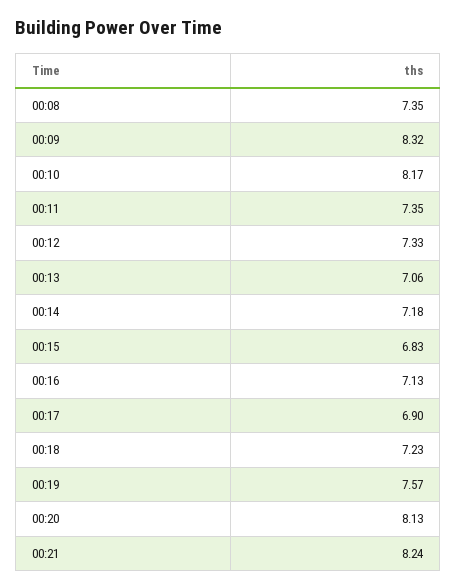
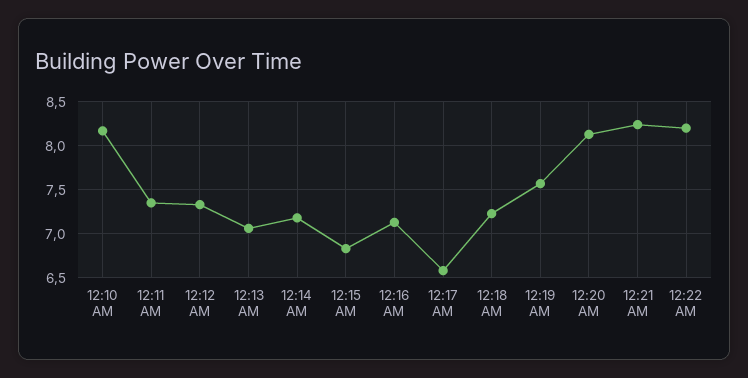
00:08: 7.35 -> none
00:09: 8.32 -> none
00:17: 6.9 -> 6.6
12:22 AM: none -> 8.2

